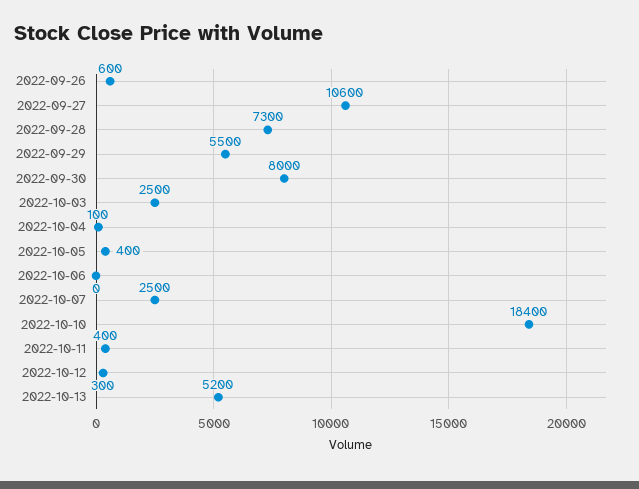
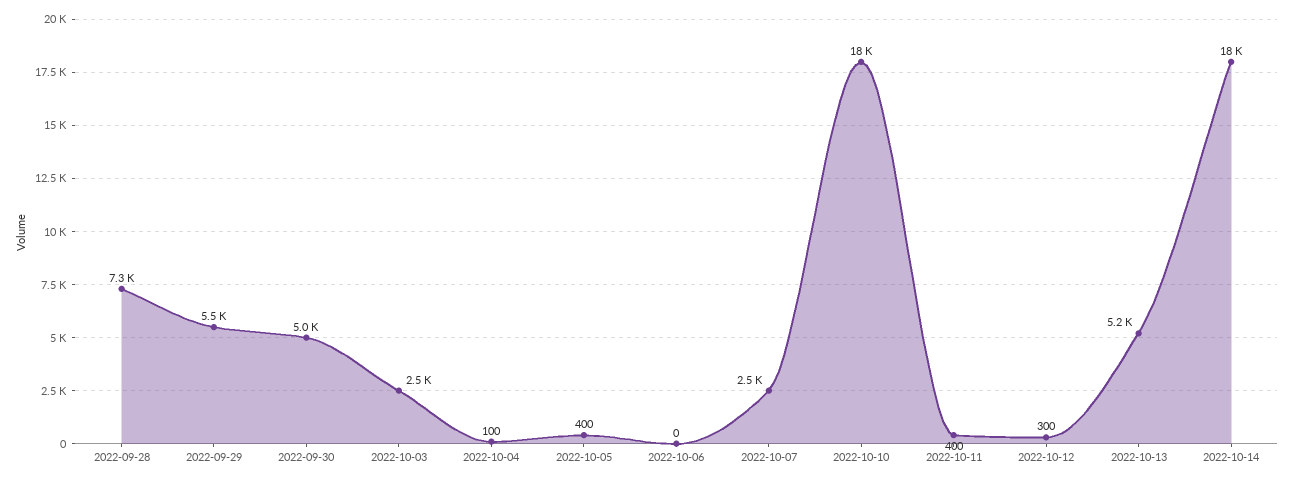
2022-09-26: 600 -> none
2022-09-27: 10600 -> none
2022-09-30: 8000 -> 5000
2022-10-14: none -> 18000

